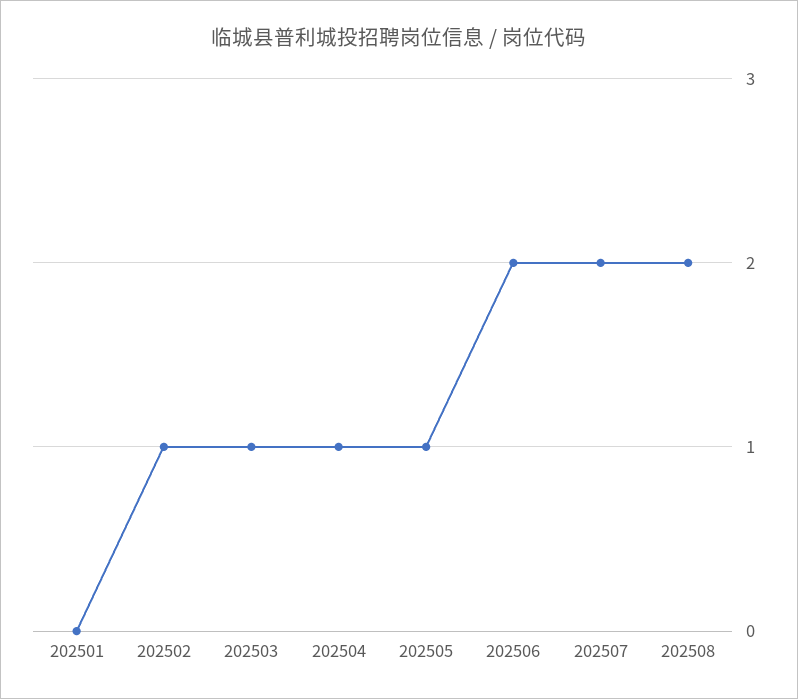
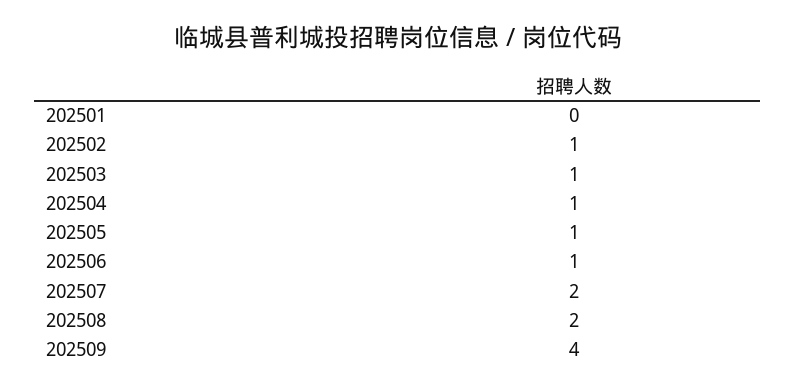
202506: 2 -> 1
202509: none -> 4

